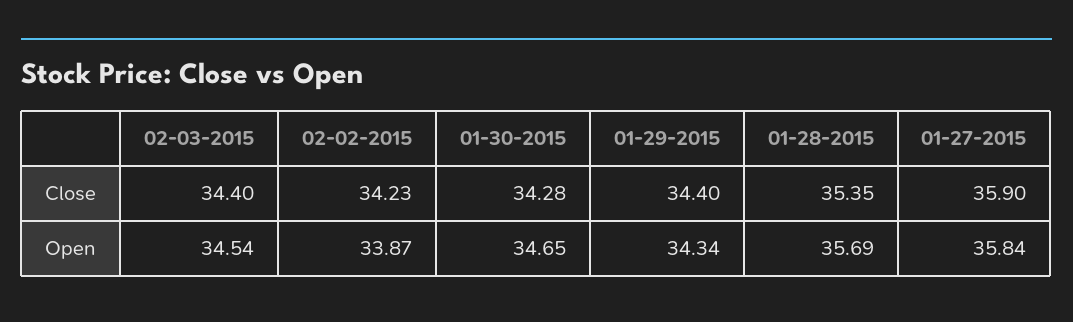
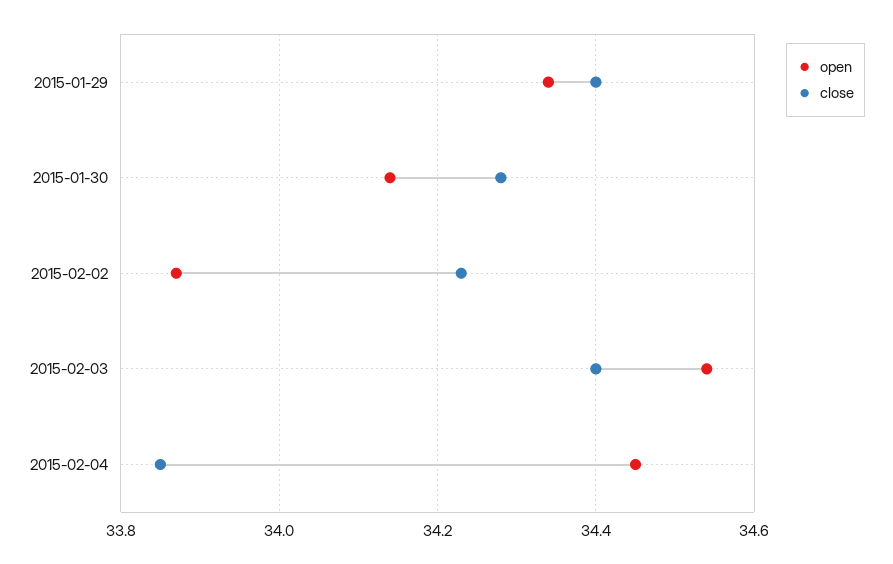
Close, 01-28-2015: 35.35 -> none
Close, 01-27-2015: 35.9 -> none
Open, 01-30-2015: 34.65 -> 34.15
Open, 01-28-2015: 35.69 -> none
Open, 01-27-2015: 35.84 -> none
Open, 2015-02-04: none -> 34.45
Close, 2015-02-04: none -> 33.85

